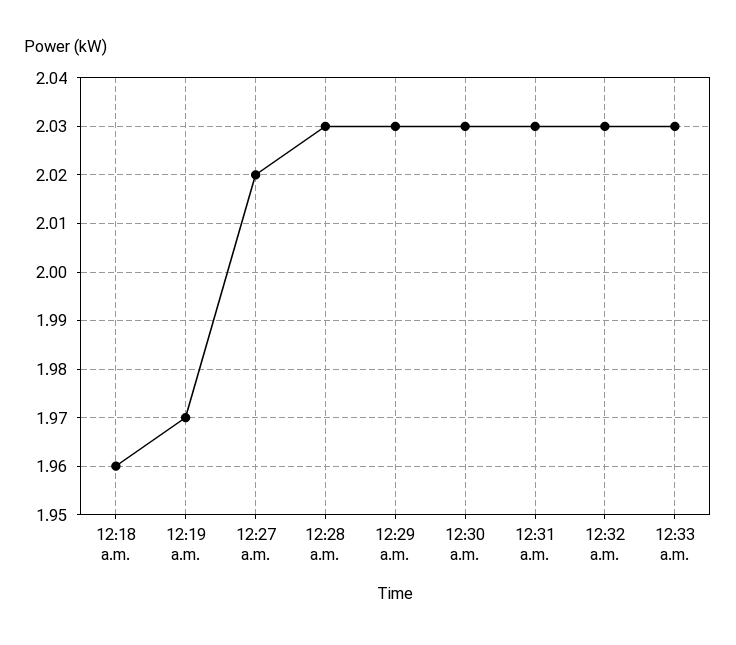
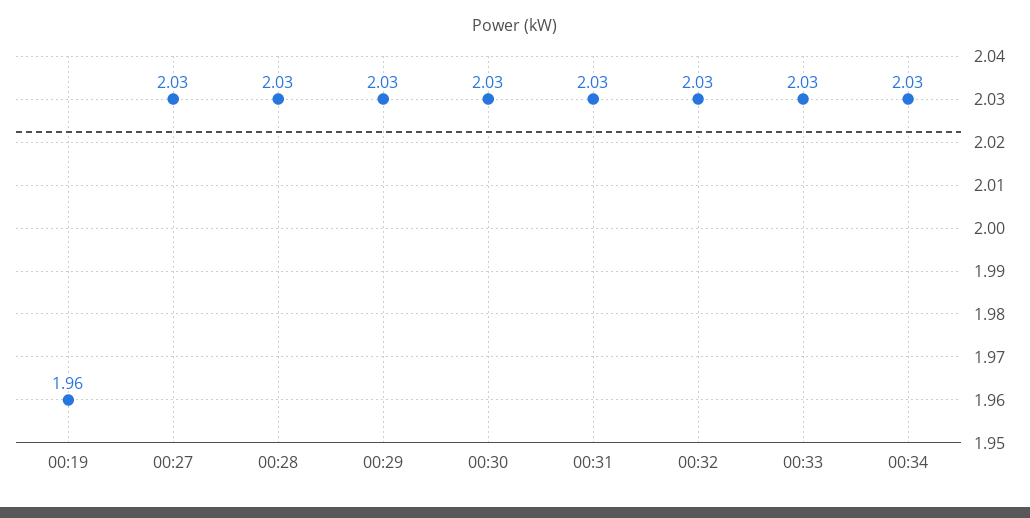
12:18 a.m.: 1.96 -> none
12:19 a.m.: 1.97 -> 1.96
12:27 a.m.: 2.02 -> 2.03
00:34: none -> 2.03

